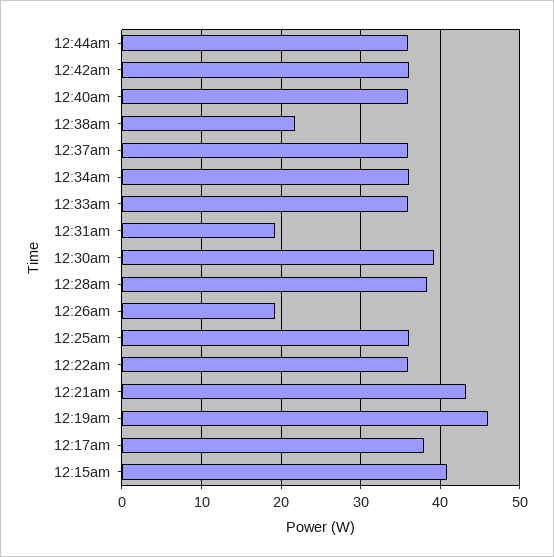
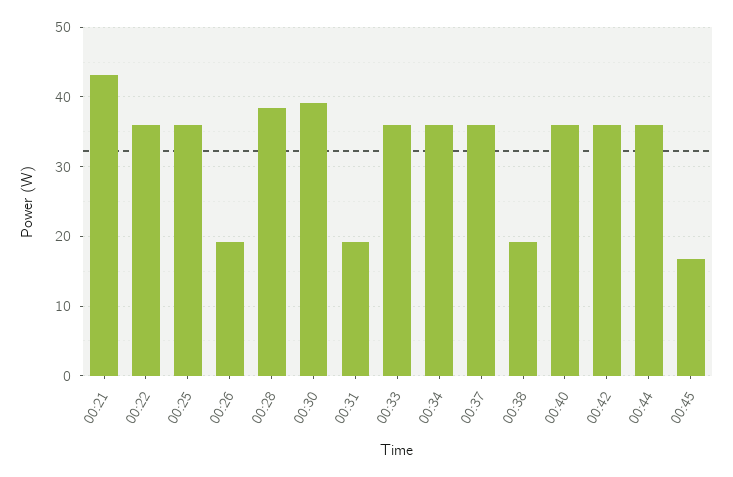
12:38am: 22 -> 19
12:19am: 46 -> none
12:17am: 38 -> none
12:15am: 41 -> none
00:45: none -> 17

